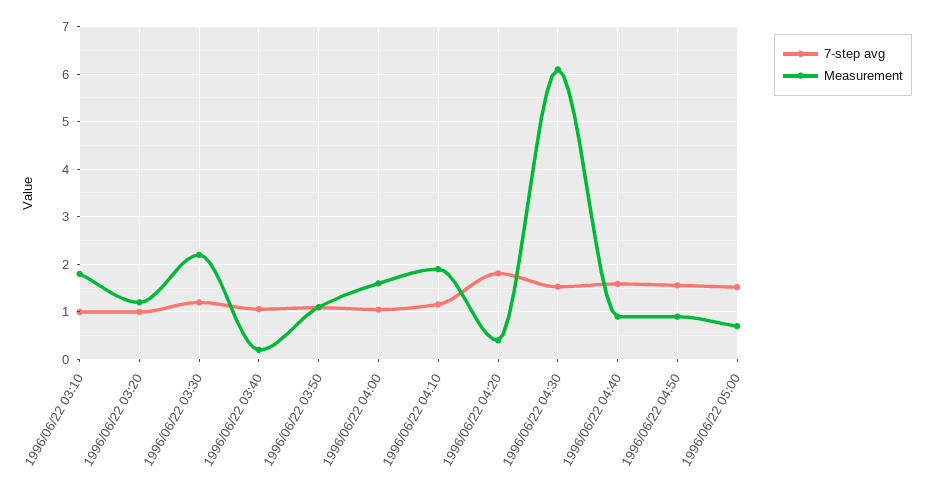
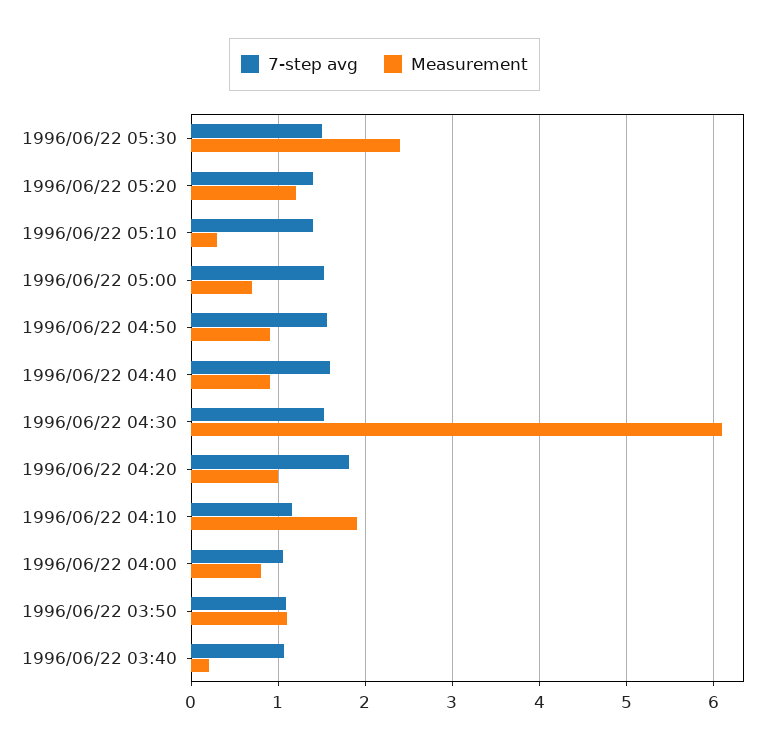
7-step avg, 1996/06/22 03:10: 1 -> none
Measurement, 1996/06/22 03:10: 1.8 -> none
7-step avg, 1996/06/22 03:20: 1 -> none
Measurement, 1996/06/22 03:20: 1.2 -> none
7-step avg, 1996/06/22 03:30: 1.2 -> none
Measurement, 1996/06/22 03:30: 2.2 -> none
Measurement, 1996/06/22 04:00: 1.6 -> 0.8
Measurement, 1996/06/22 04:20: 0.4 -> 1
7-step avg, 1996/06/22 05:30: none -> 1.5
Measurement, 1996/06/22 05:30: none -> 2.4
7-step avg, 1996/06/22 05:20: none -> 1.4
Measurement, 1996/06/22 05:20: none -> 1.2
7-step avg, 1996/06/22 05:10: none -> 1.4
Measurement, 1996/06/22 05:10: none -> 0.3

